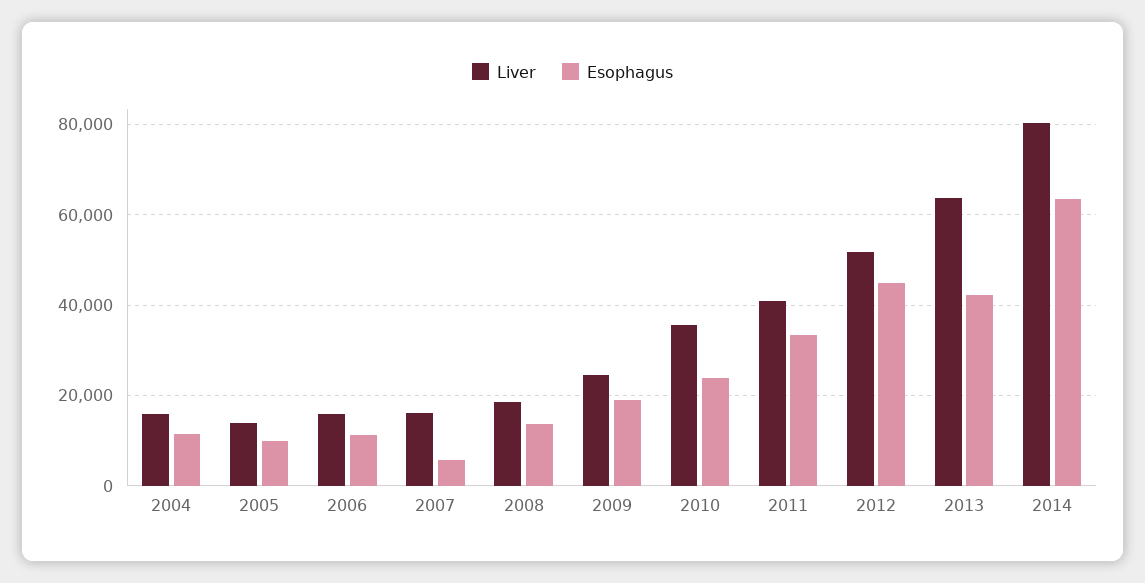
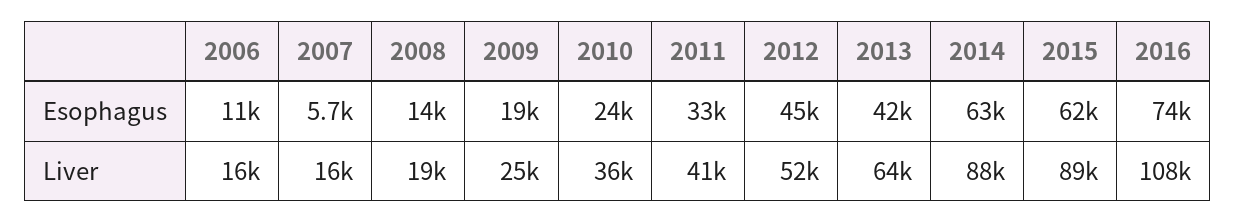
Liver, 2004: 16000 -> none
Esophagus, 2004: 12000 -> none
Liver, 2005: 14000 -> none
Esophagus, 2005: 10000 -> none
Liver, 2014: 80000 -> 88000
Esophagus, 2015: none -> 62000
Esophagus, 2016: none -> 74000
Liver, 2015: none -> 89000
Liver, 2016: none -> 108000

